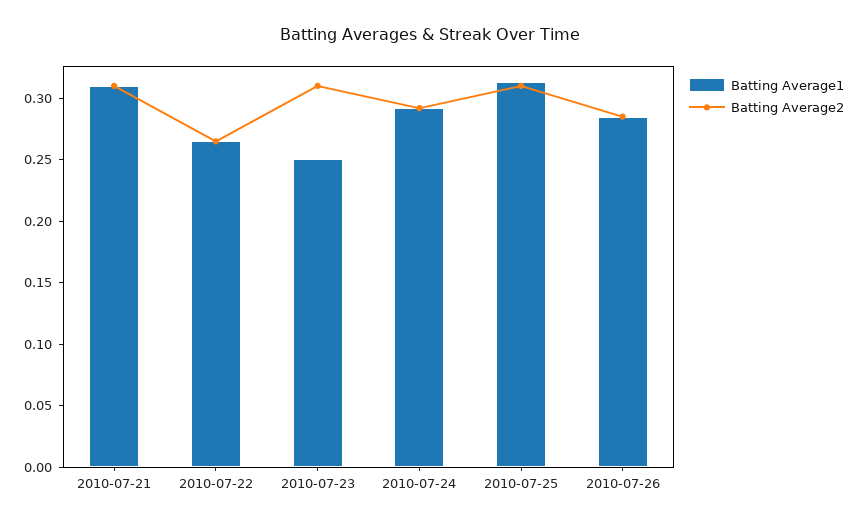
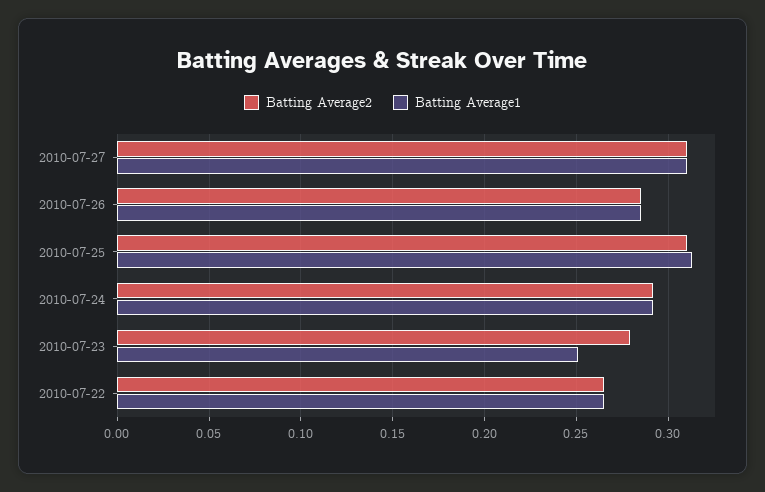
Batting Average1, 2010-07-21: 0.31 -> none
Batting Average2, 2010-07-21: 0.31 -> none
Batting Average2, 2010-07-23: 0.31 -> 0.28
Batting Average2, 2010-07-27: none -> 0.31
Batting Average1, 2010-07-27: none -> 0.31

